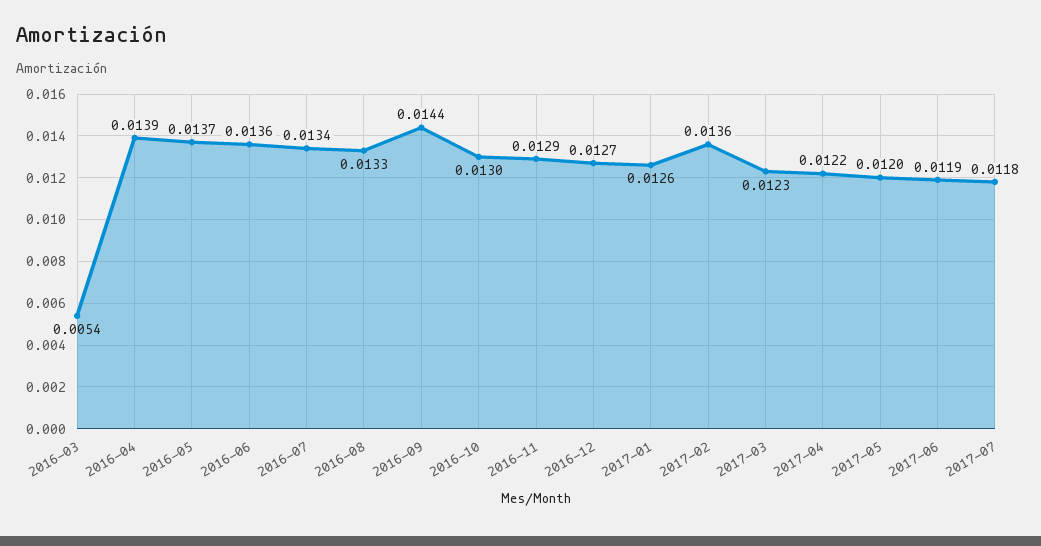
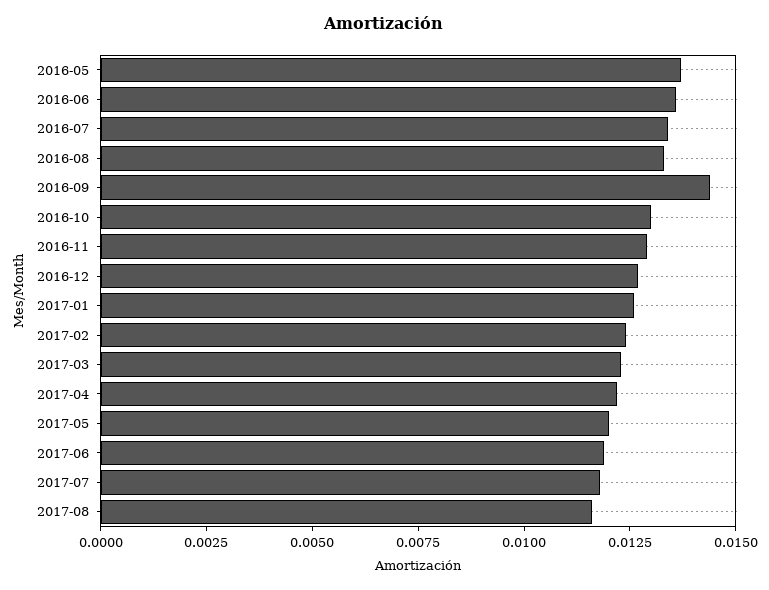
2016-03: 0.0054 -> none
2016-04: 0.0139 -> none
2017-02: 0.0136 -> 0.0125
2017-08: none -> 0.0115

